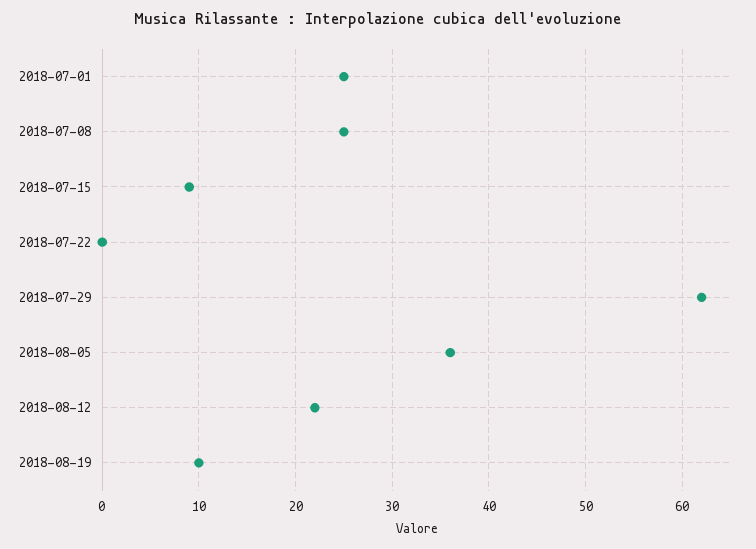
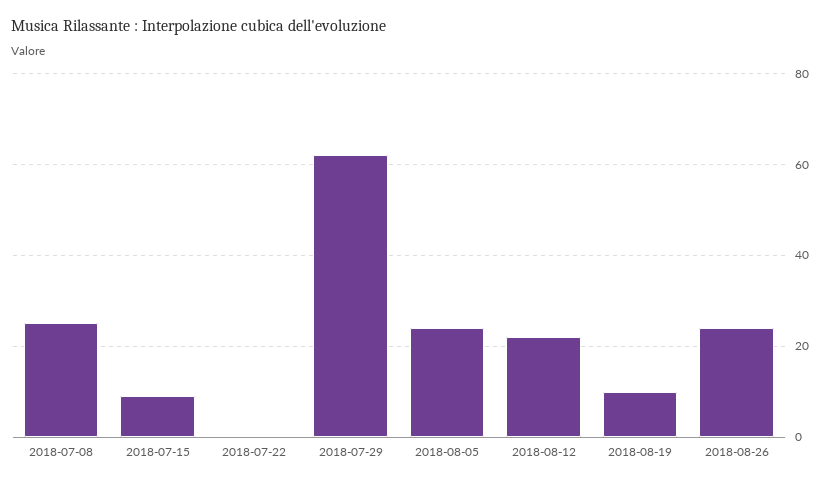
2018-07-01: 25 -> none
2018-08-05: 36 -> 25
2018-08-26: none -> 25

